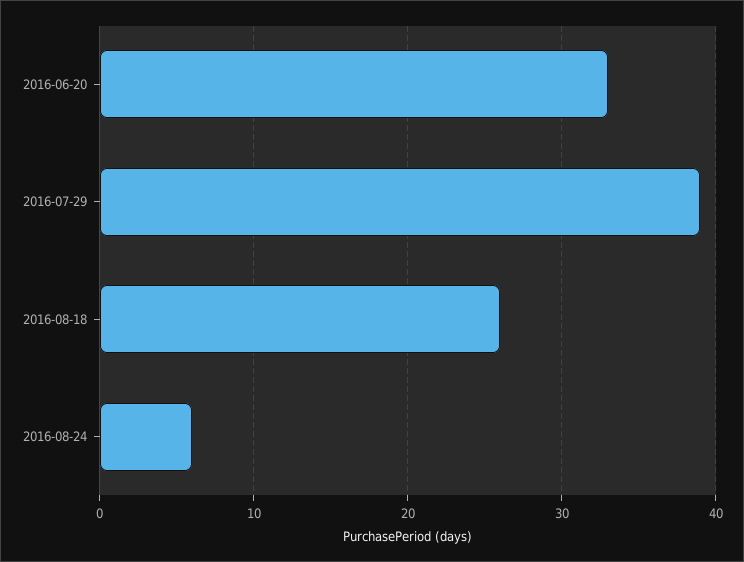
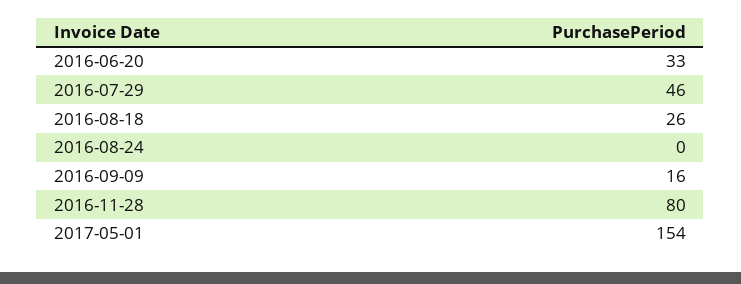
2016-07-29: 39 -> 46
2016-08-24: 6 -> 0
2016-09-09: none -> 16
2016-11-28: none -> 80
2017-05-01: none -> 154

